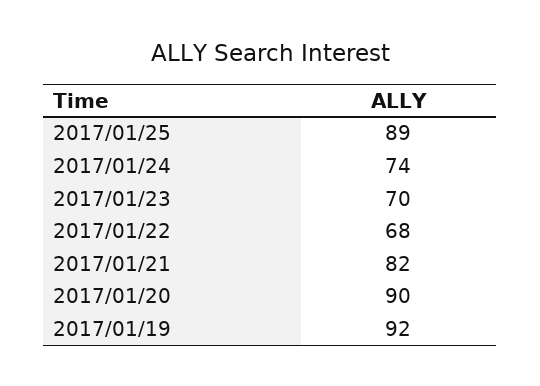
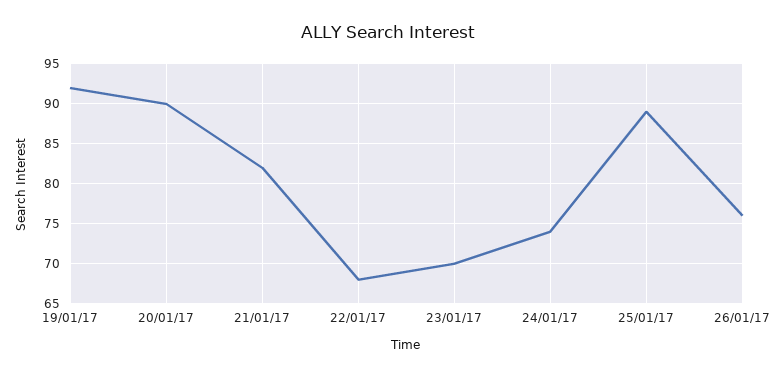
26/01/17: none -> 76

